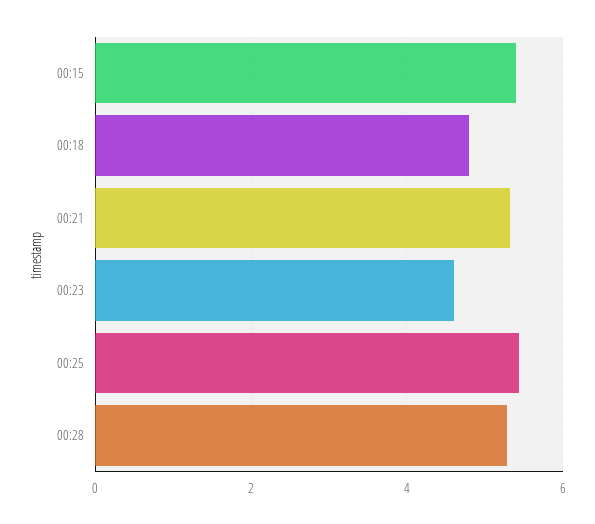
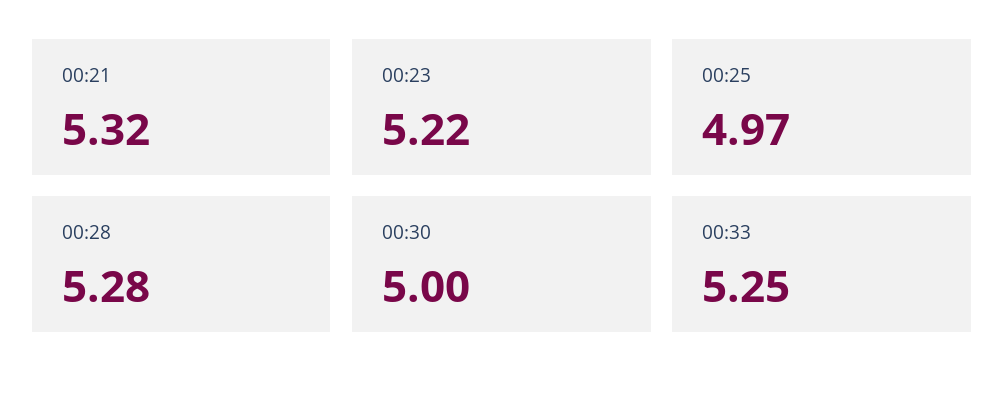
00:15: 5.4 -> none
00:18: 4.8 -> none
00:23: 4.6 -> 5.22
00:25: 5.4 -> 4.97
00:30: none -> 5
00:33: none -> 5.25

